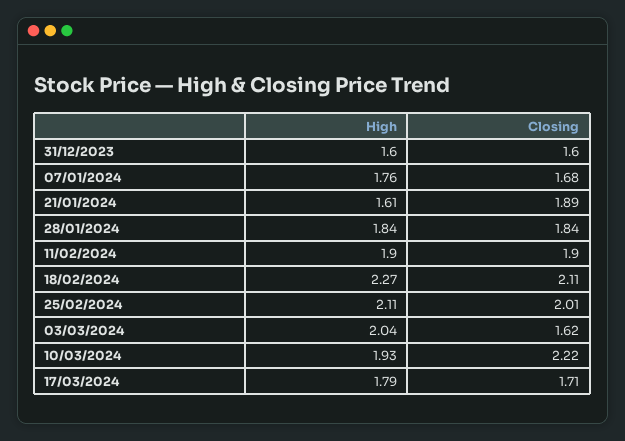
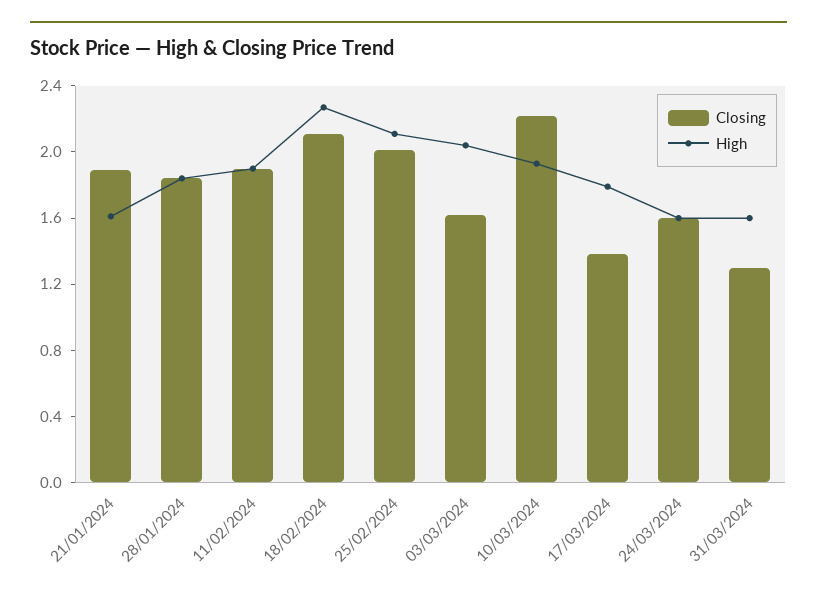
High, 31/12/2023: 1.6 -> none
Closing, 31/12/2023: 1.6 -> none
High, 07/01/2024: 1.76 -> none
Closing, 07/01/2024: 1.68 -> none
Closing, 17/03/2024: 1.71 -> 1.4
Closing, 24/03/2024: none -> 1.6
High, 24/03/2024: none -> 1.6
Closing, 31/03/2024: none -> 1.3
High, 31/03/2024: none -> 1.6

